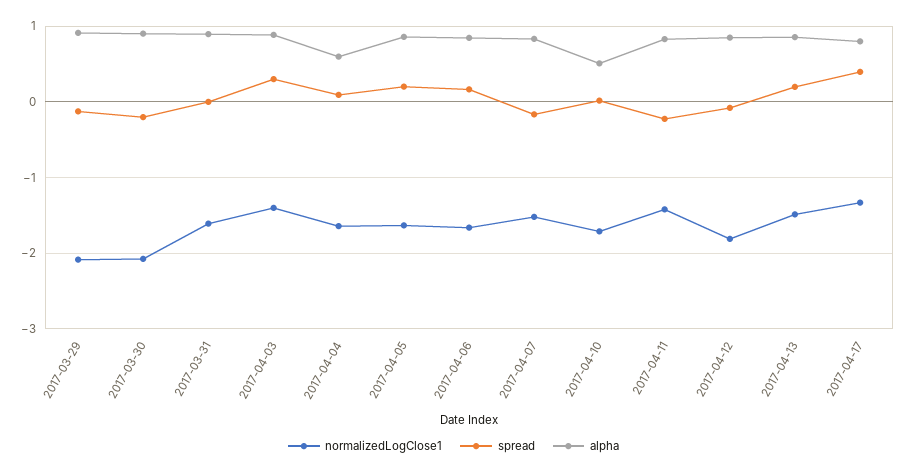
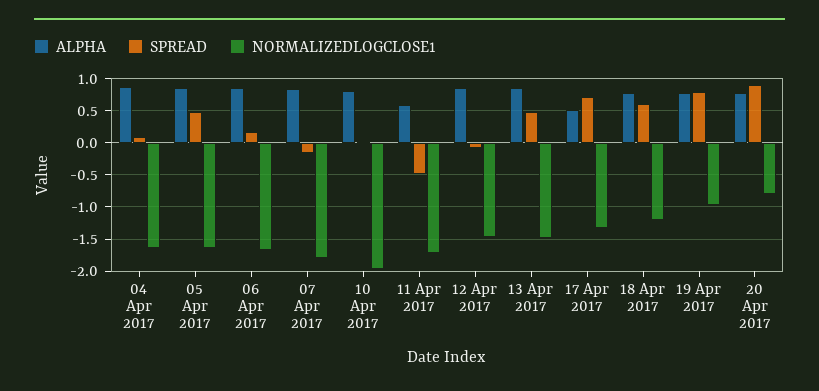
normalizedLogClose1, 2017-03-29: -2.1 -> none
spread, 2017-03-29: -0.1 -> none
alpha, 2017-03-29: 0.9 -> none
normalizedLogClose1, 2017-03-30: -2.1 -> none
spread, 2017-03-30: -0.2 -> none
alpha, 2017-03-30: 0.9 -> none
normalizedLogClose1, 2017-03-31: -1.6 -> none
spread, 2017-03-31: 0 -> none
alpha, 2017-03-31: 0.9 -> none
normalizedLogClose1, 2017-04-03: -1.4 -> none
spread, 2017-04-03: 0.3 -> none
alpha, 2017-04-03: 0.9 -> none
alpha, 2017-04-04: 0.6 -> 0.9
spread, 2017-04-05: 0.2 -> 0.5
normalizedLogClose1, 2017-04-07: -1.5 -> -1.8
normalizedLogClose1, 2017-04-10: -1.7 -> -2
alpha, 2017-04-10: 0.5 -> 0.8
normalizedLogClose1, 2017-04-11: -1.4 -> -1.7
spread, 2017-04-11: -0.2 -> -0.5
alpha, 2017-04-11: 0.8 -> 0.6
normalizedLogClose1, 2017-04-12: -1.8 -> -1.5
spread, 2017-04-13: 0.2 -> 0.5
spread, 2017-04-17: 0.4 -> 0.7
alpha, 2017-04-17: 0.8 -> 0.5
alpha, 18 Apr 2017: none -> 0.8
spread, 18 Apr 2017: none -> 0.6
normalizedLogClose1, 18 Apr 2017: none -> -1.2
alpha, 19 Apr 2017: none -> 0.8
spread, 19 Apr 2017: none -> 0.8
normalizedLogClose1, 19 Apr 2017: none -> -1
alpha, 20 Apr 2017: none -> 0.8
spread, 20 Apr 2017: none -> 0.9
normalizedLogClose1, 20 Apr 2017: none -> -0.8

